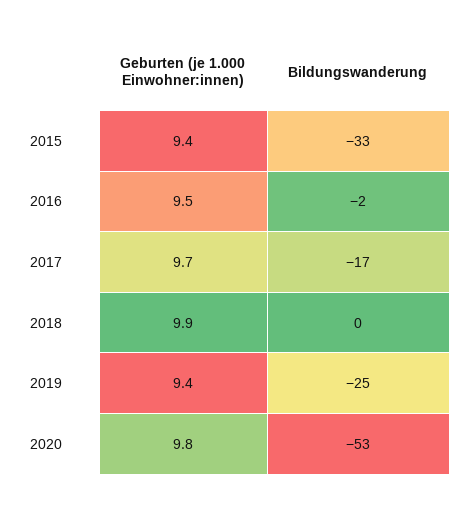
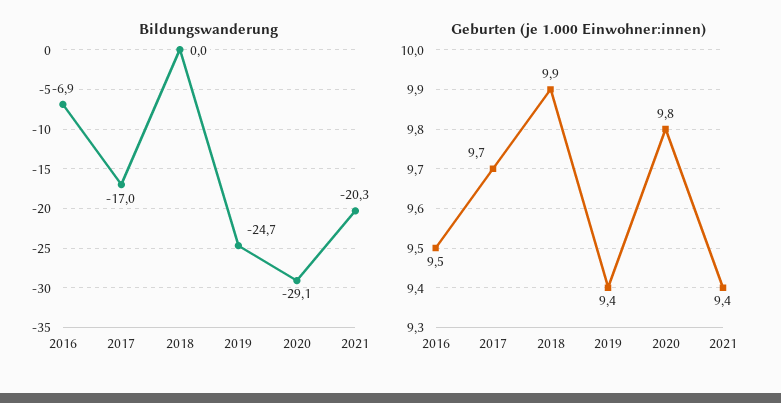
Geburten (je 1.000 Einwohner:innen), 2015: 9.4 -> none
Bildungswanderung, 2015: -33 -> none
Bildungswanderung, 2016: -2 -> -6.9
Bildungswanderung, 2020: -53 -> -29.1
Bildungswanderung, 2021: none -> -20.3
Geburten (je 1.000 Einwohner:innen), 2021: none -> 9.4

